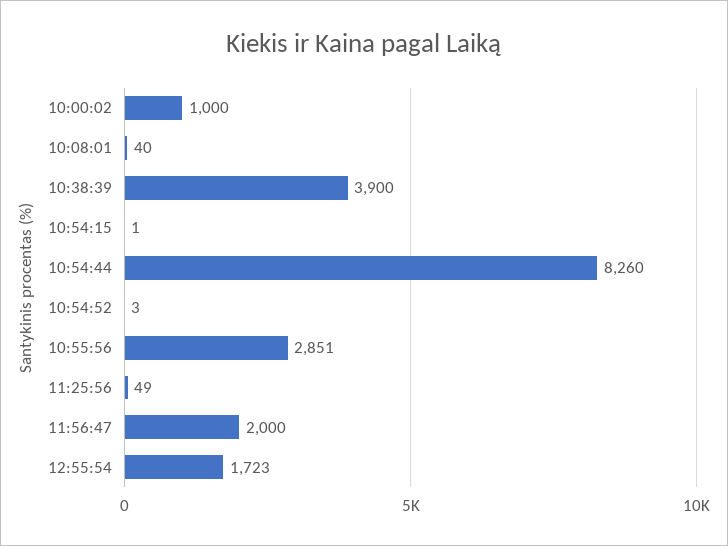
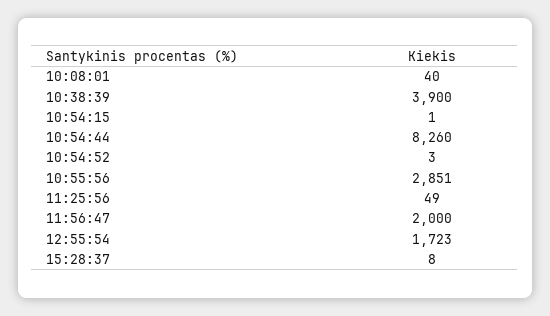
10:00:02: 1000 -> none
15:28:37: none -> 8

